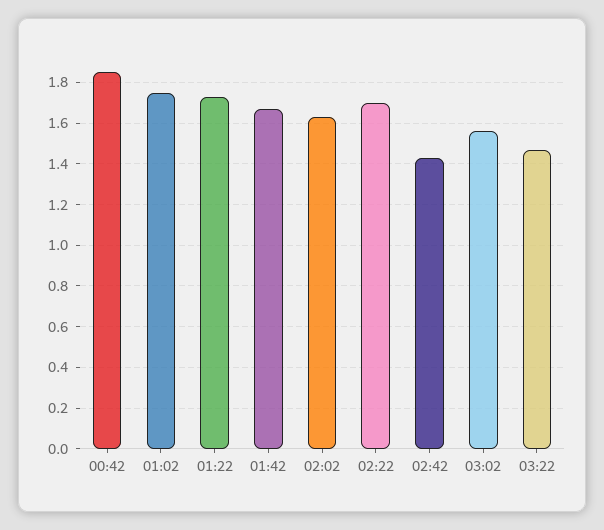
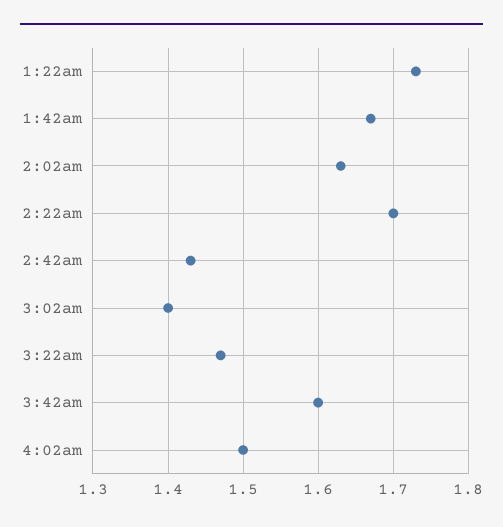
00:42: 1.85 -> none
01:02: 1.75 -> none
03:02: 1.55 -> 1.4
3:42am: none -> 1.6
4:02am: none -> 1.5

